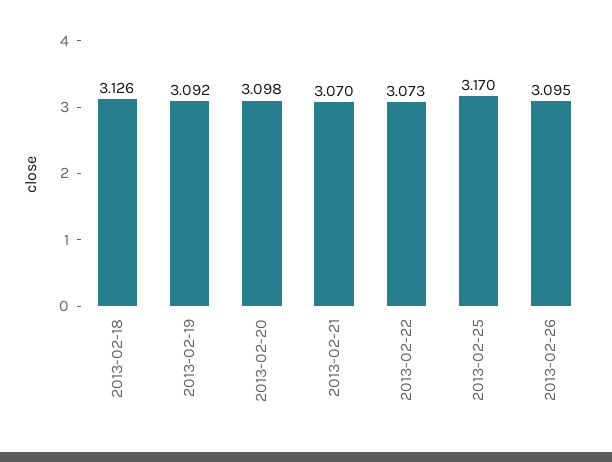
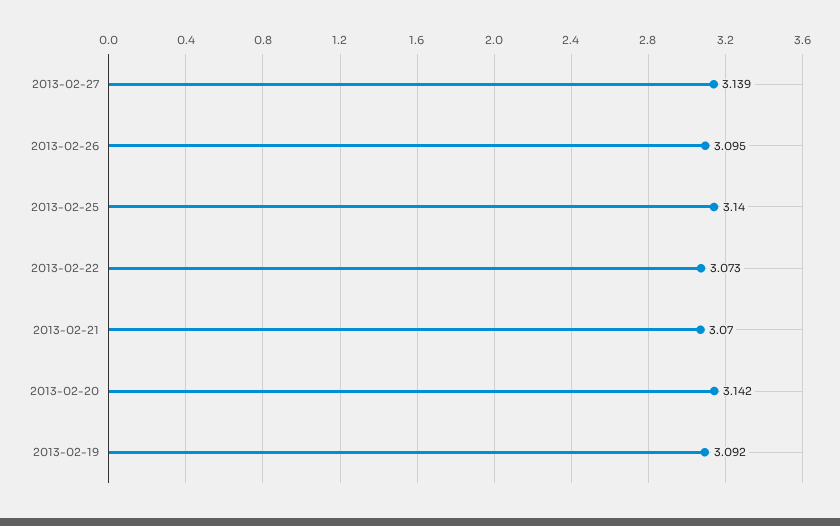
2013-02-18: 3.126 -> none
2013-02-20: 3.098 -> 3.142
2013-02-25: 3.17 -> 3.14
2013-02-27: none -> 3.139

